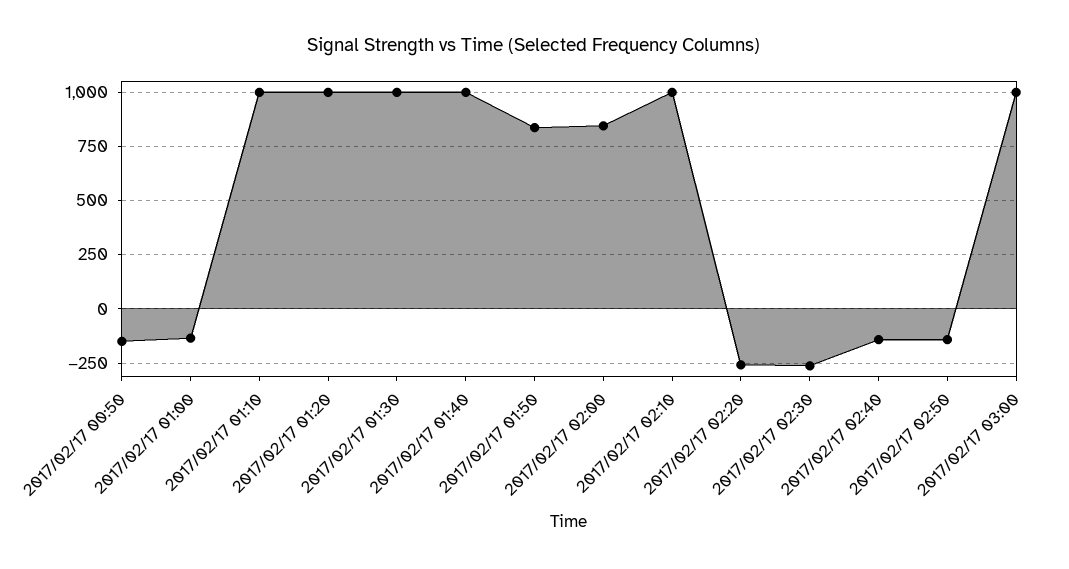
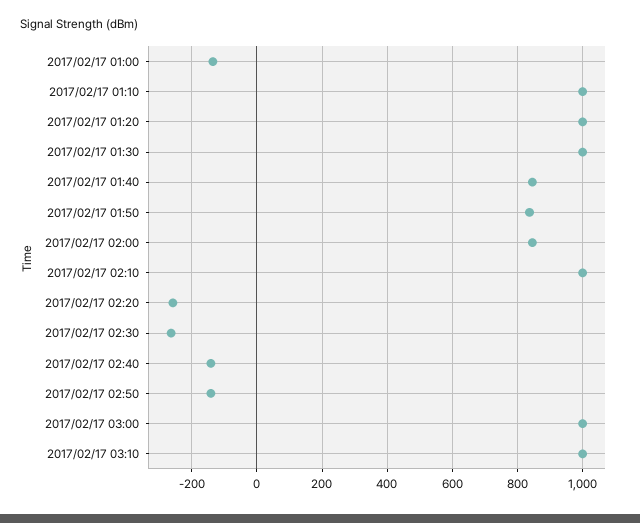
2017/02/17 00:50: -150 -> none
2017/02/17 01:40: 1000 -> 840
2017/02/17 03:10: none -> 1000

